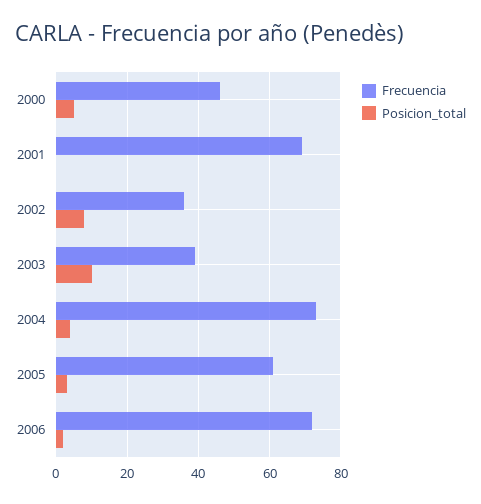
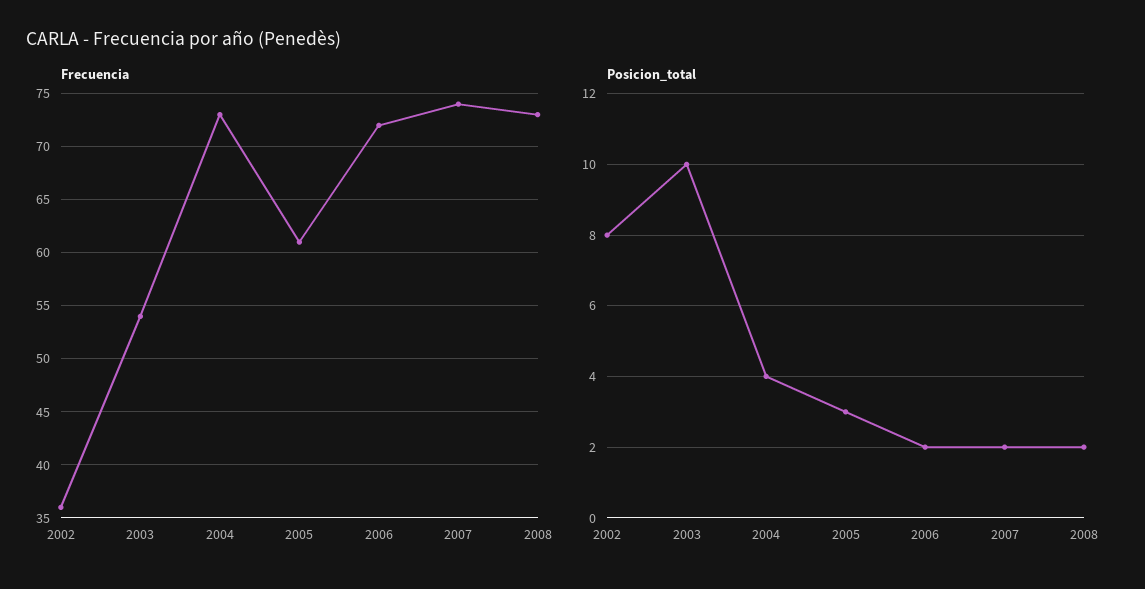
Frecuencia, 2000: 45 -> none
Posicion_total, 2000: 5 -> none
Frecuencia, 2001: 70 -> none
Posicion_total, 2001: 0 -> none
Frecuencia, 2003: 40 -> 54
Frecuencia, 2007: none -> 74
Frecuencia, 2008: none -> 73
Posicion_total, 2007: none -> 2
Posicion_total, 2008: none -> 2

